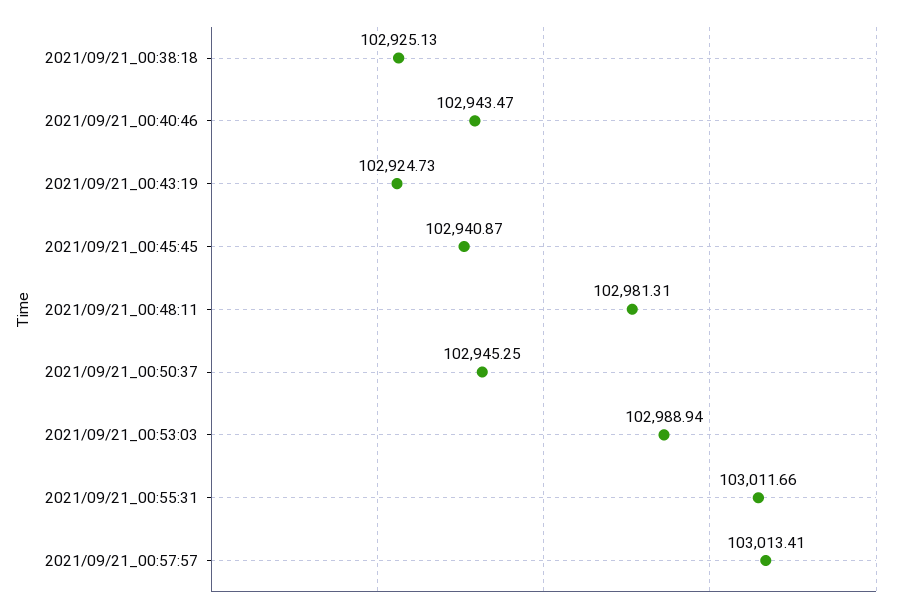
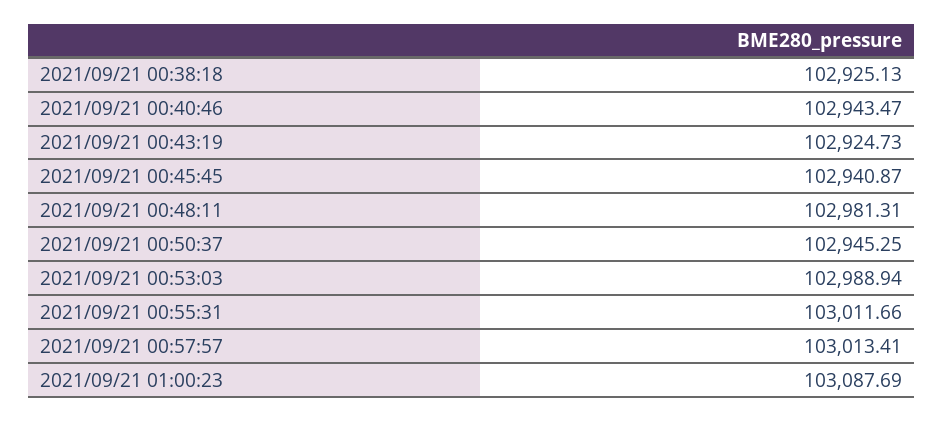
2021/09/21 01:00:23: none -> 103087.69

